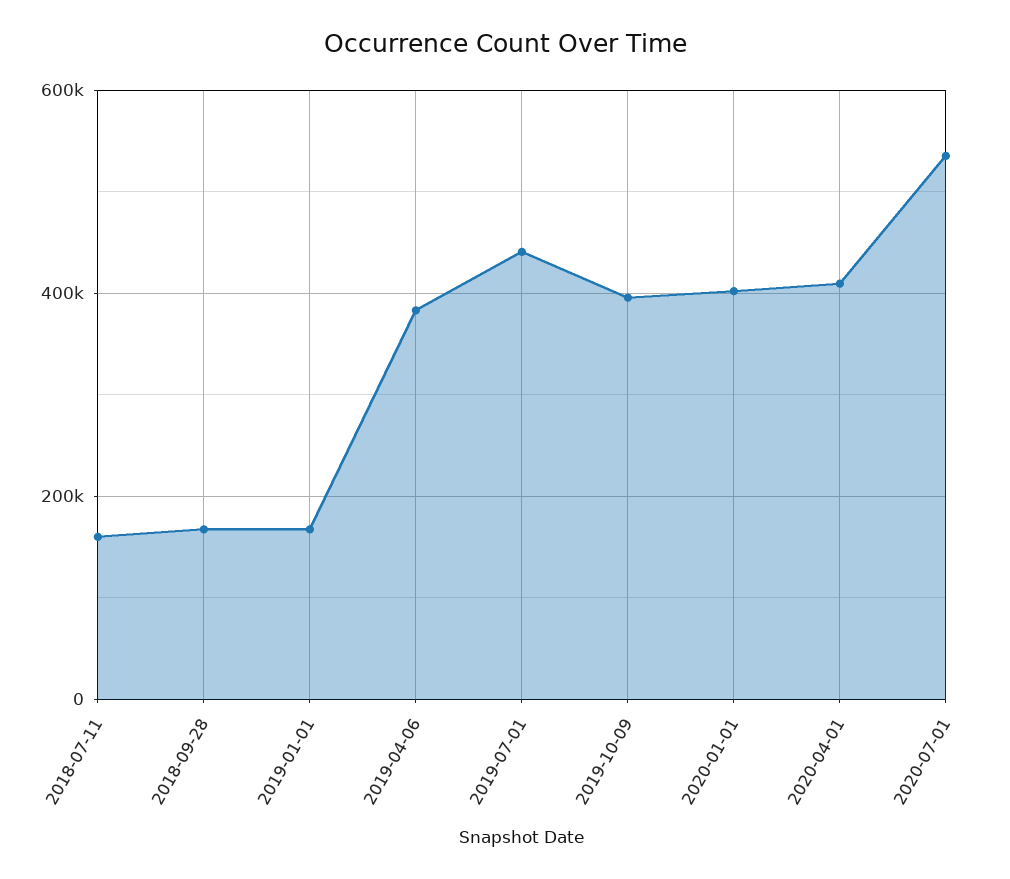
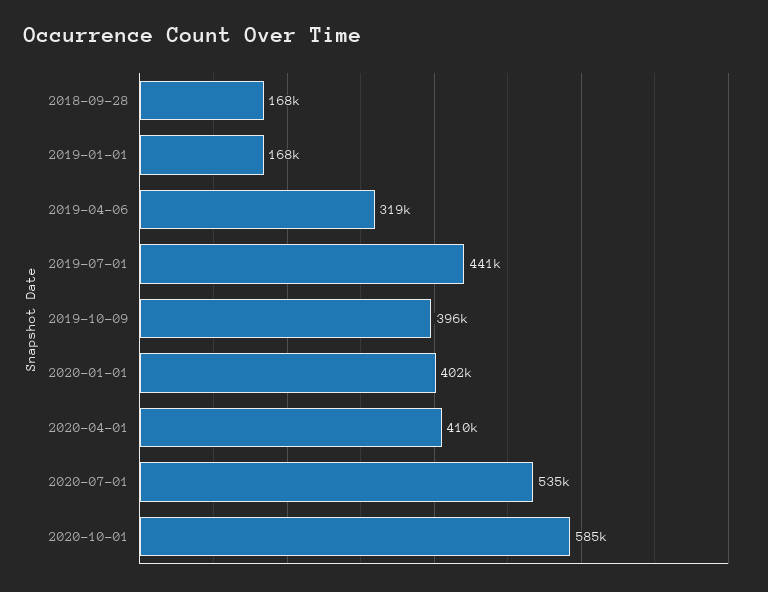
2018-07-11: 160000 -> none
2019-04-06: 380000 -> 319000
2020-10-01: none -> 585000

